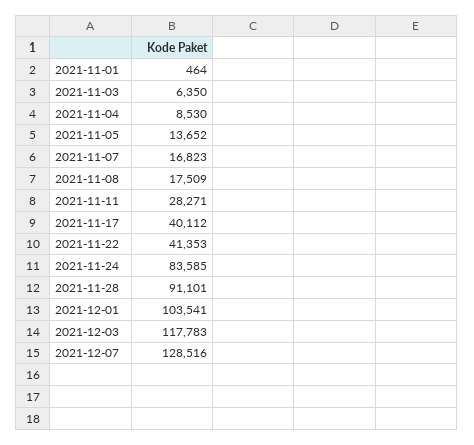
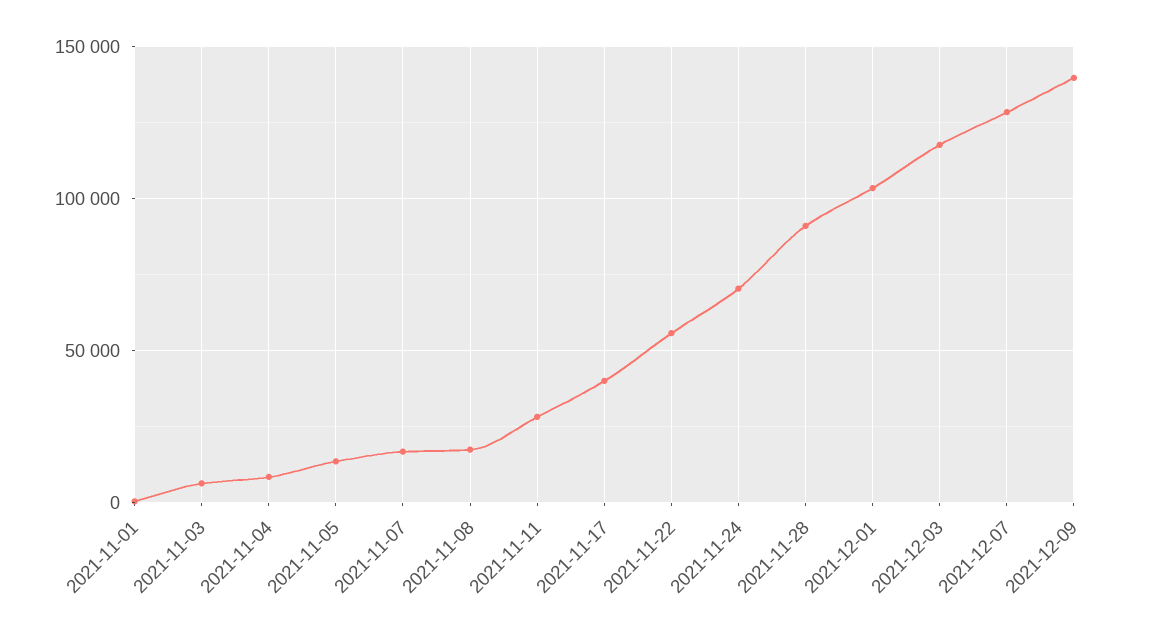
2021-11-22: 41353 -> 55000
2021-11-24: 83585 -> 70000
2021-12-09: none -> 140000

